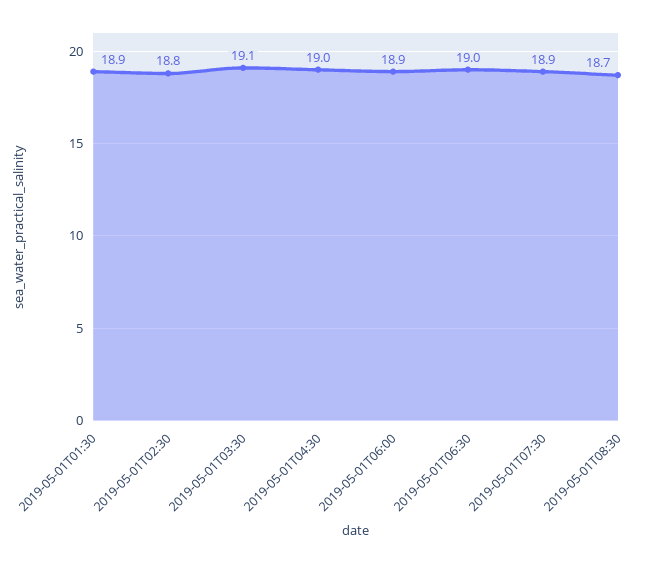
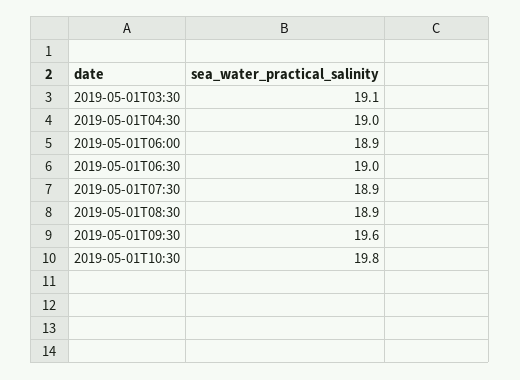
2019-05-01T01:30: 18.9 -> none
2019-05-01T02:30: 18.8 -> none
2019-05-01T08:30: 18.7 -> 18.9
2019-05-01T09:30: none -> 19.6
2019-05-01T10:30: none -> 19.8

